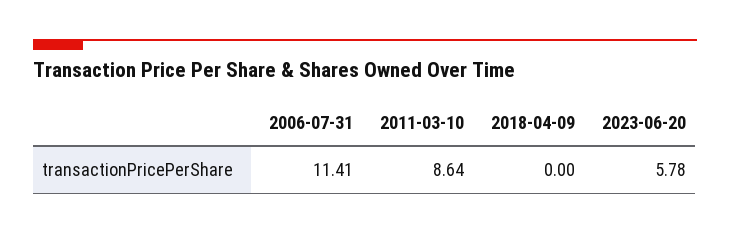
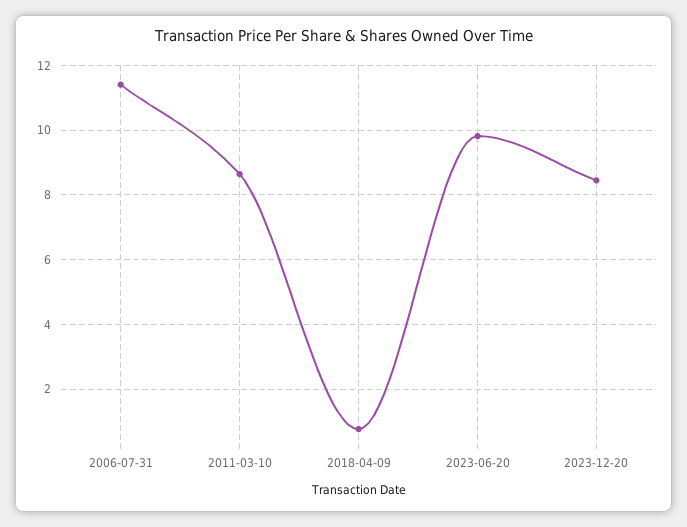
2018-04-09: 0 -> 0.8
2023-06-20: 5.78 -> 9.8
2023-12-20: none -> 8.4

